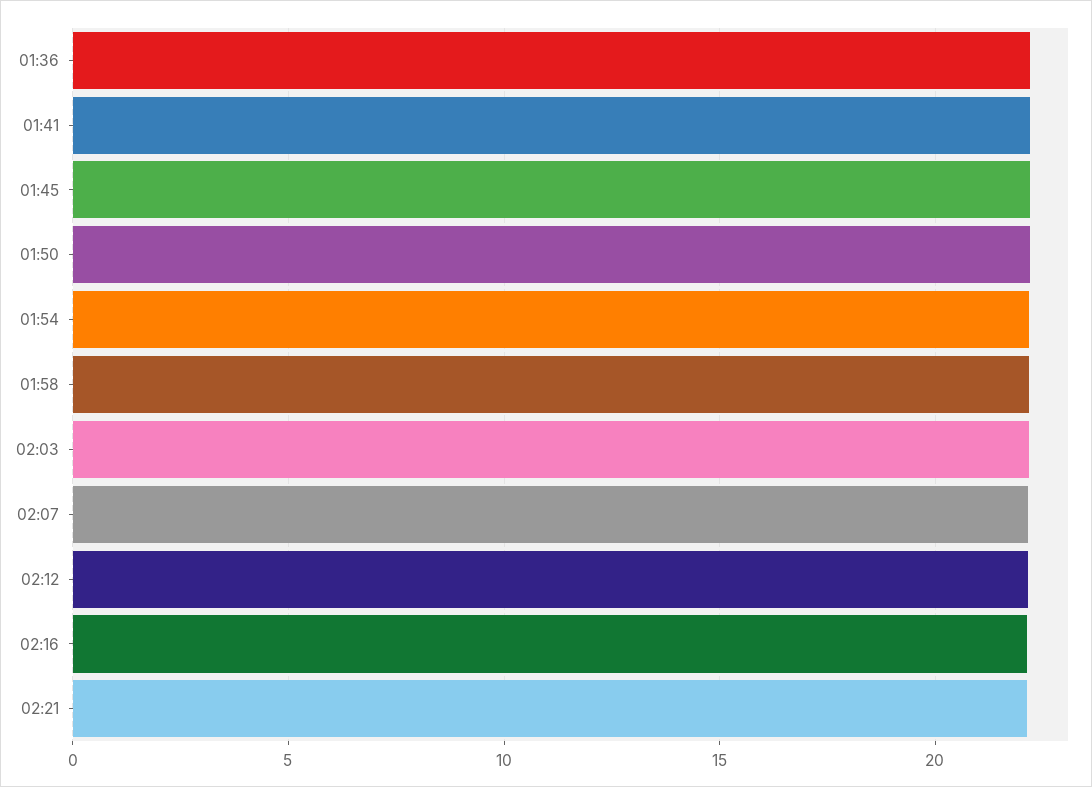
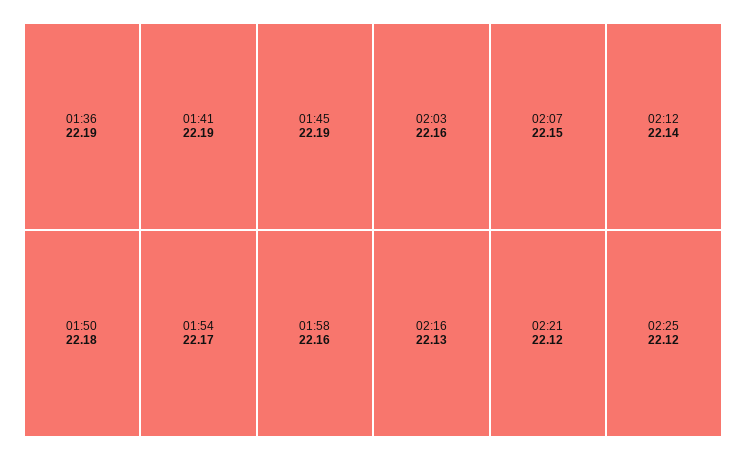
02:25: none -> 22.12

